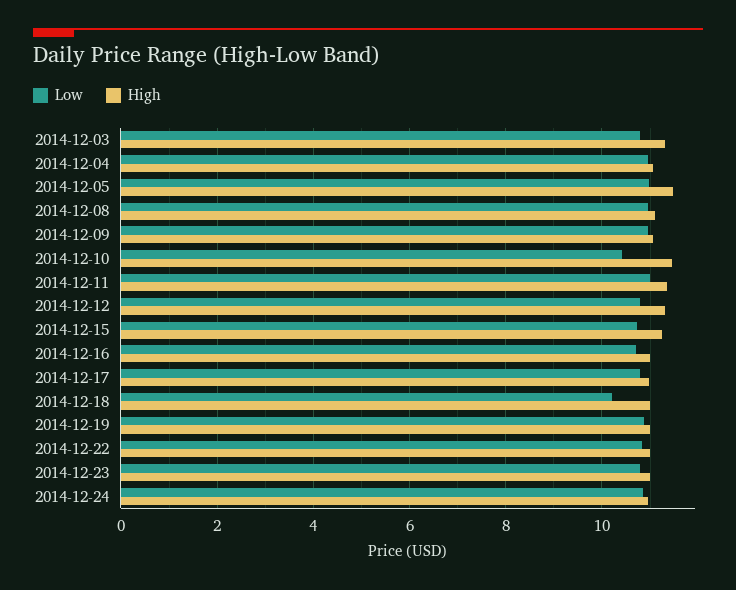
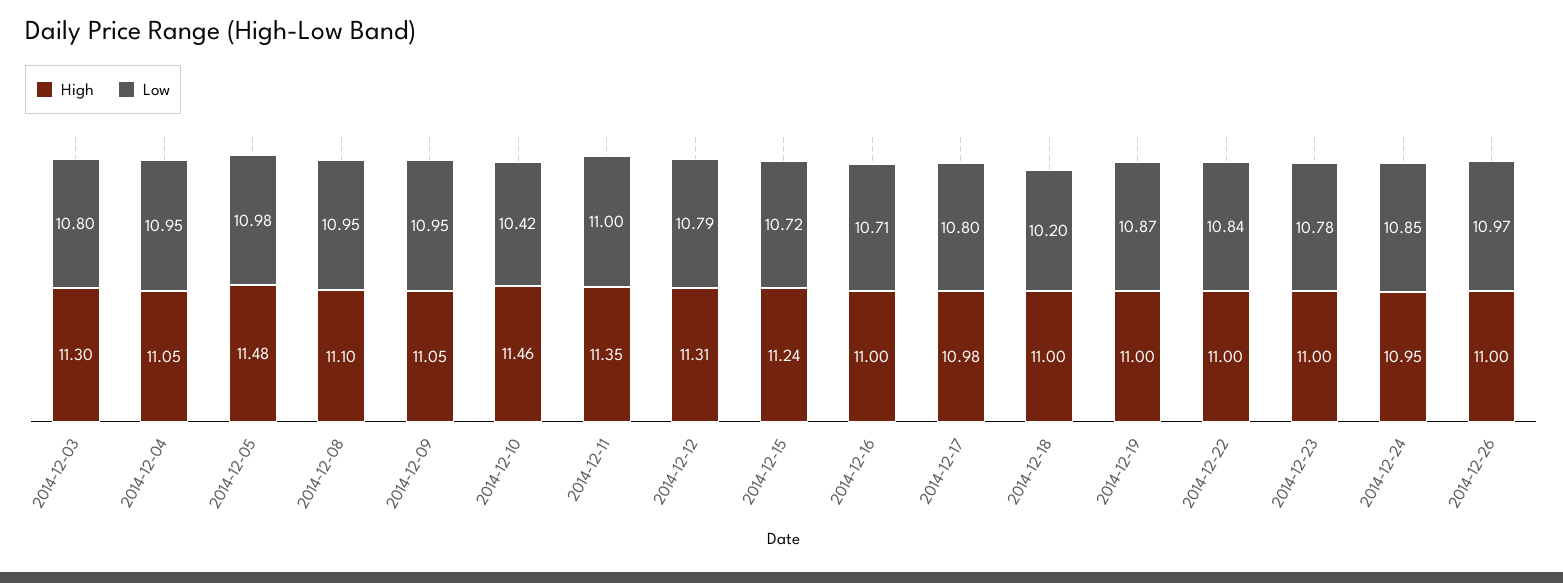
High, 2014-12-26: none -> 11
Low, 2014-12-26: none -> 10.97

